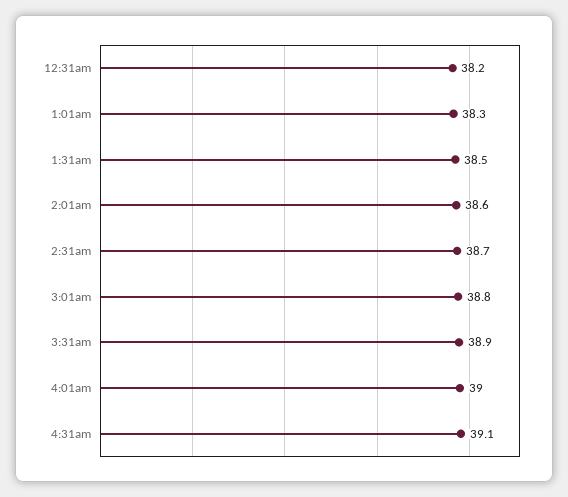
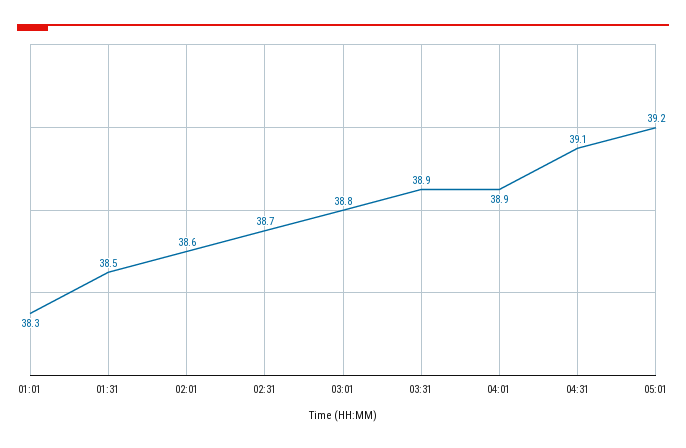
12:31am: 38.2 -> none
4:01am: 39 -> 38.9
05:01: none -> 39.2

